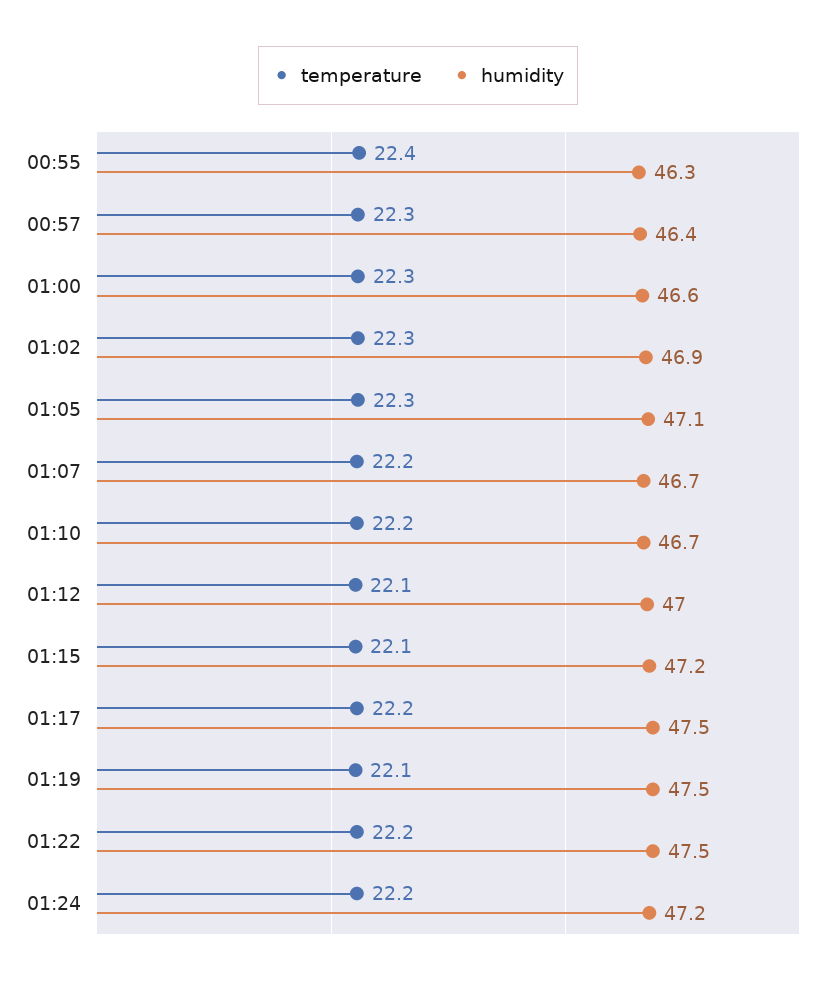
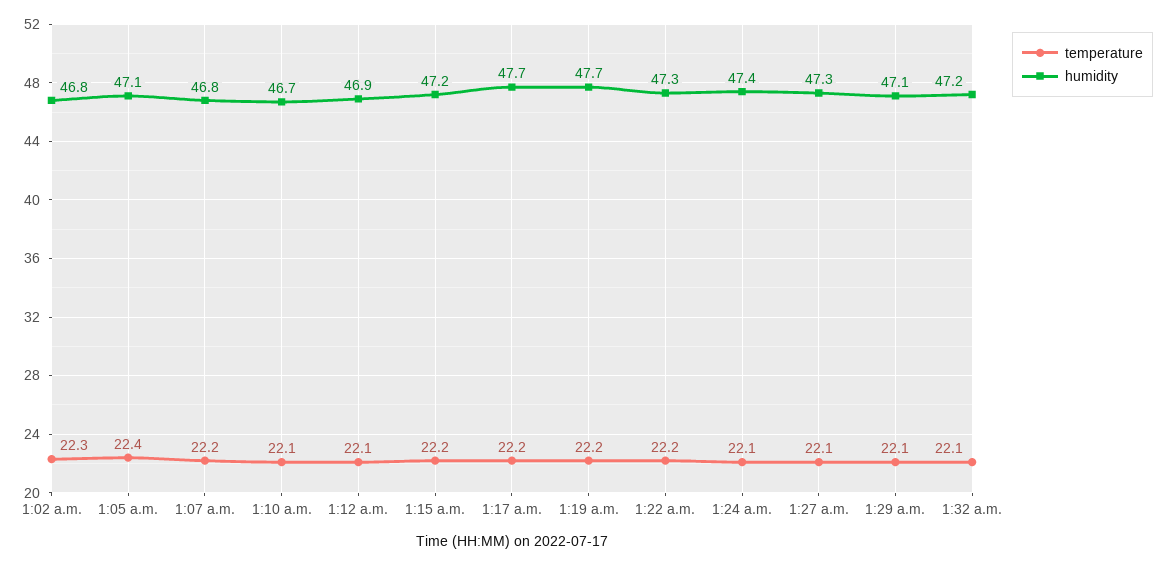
temperature, 00:55: 22.4 -> none
humidity, 00:55: 46.3 -> none
temperature, 00:57: 22.3 -> none
humidity, 00:57: 46.4 -> none
temperature, 01:00: 22.3 -> none
humidity, 01:00: 46.6 -> none
humidity, 01:02: 46.9 -> 46.8
temperature, 01:05: 22.3 -> 22.4
humidity, 01:07: 46.7 -> 46.8
temperature, 01:10: 22.2 -> 22.1
humidity, 01:12: 47 -> 46.9
temperature, 01:15: 22.1 -> 22.2
humidity, 01:17: 47.5 -> 47.7
temperature, 01:19: 22.1 -> 22.2
humidity, 01:19: 47.5 -> 47.7
humidity, 01:22: 47.5 -> 47.3
temperature, 01:24: 22.2 -> 22.1
humidity, 01:24: 47.2 -> 47.4
temperature, 1:27 a.m.: none -> 22.1
humidity, 1:27 a.m.: none -> 47.3
temperature, 1:29 a.m.: none -> 22.1
humidity, 1:29 a.m.: none -> 47.1
temperature, 1:32 a.m.: none -> 22.1
humidity, 1:32 a.m.: none -> 47.2

